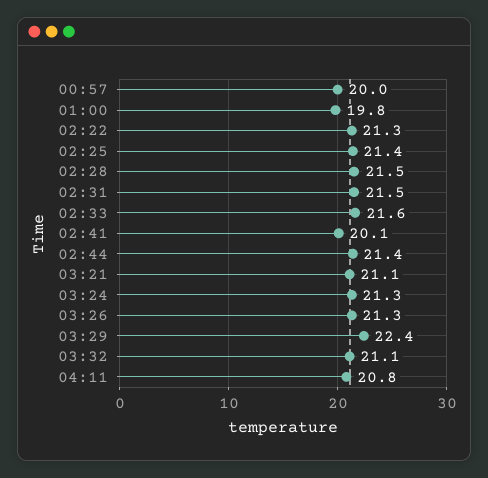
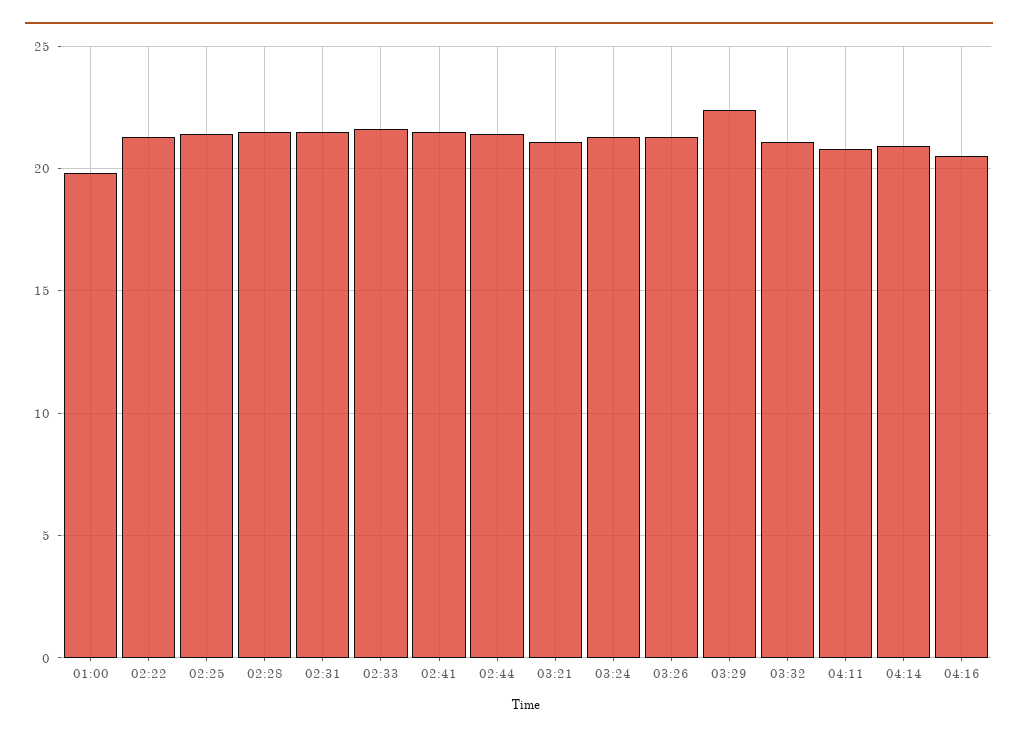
00:57: 20 -> none
02:41: 20.1 -> 21.5
04:14: none -> 21
04:16: none -> 20.5

